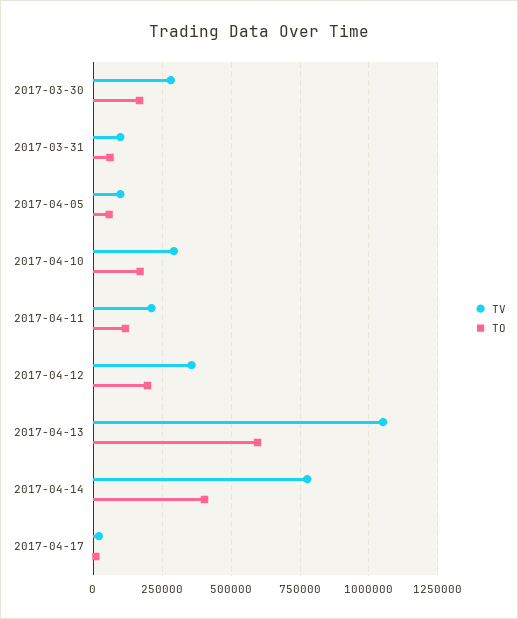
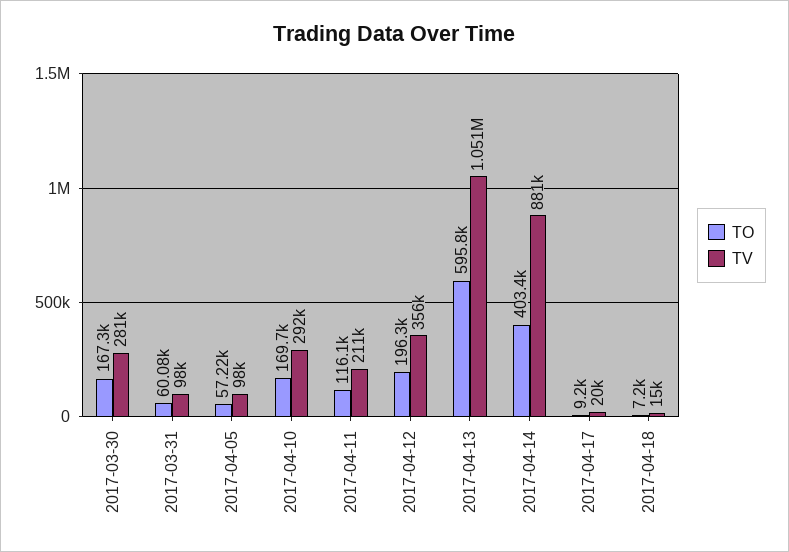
TV, 2017-04-14: 775000 -> 881000
TO, 2017-04-18: none -> 7200
TV, 2017-04-18: none -> 15000

